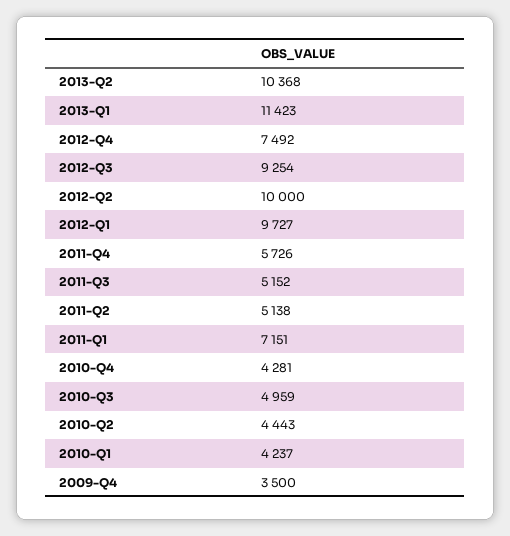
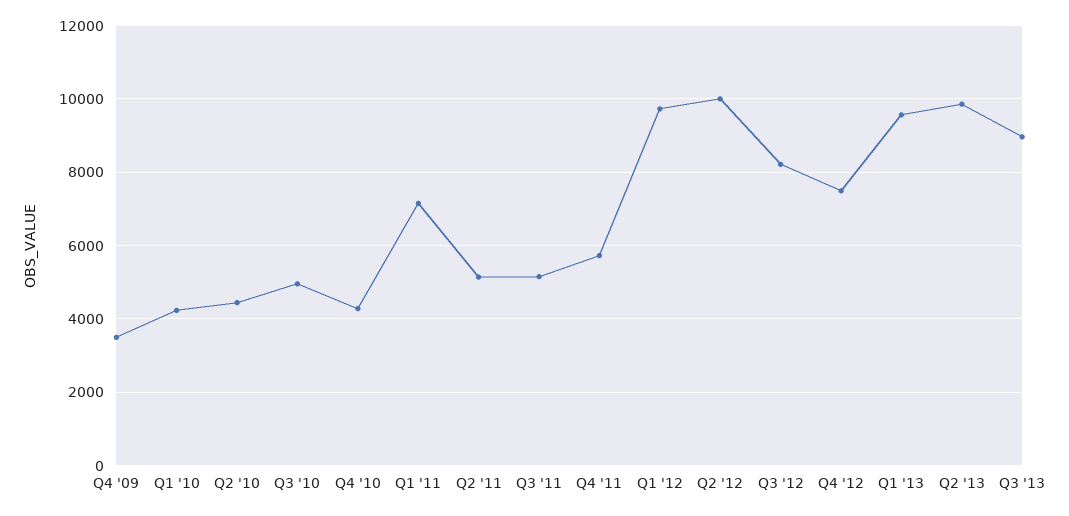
2013-Q2: 10368 -> 9800
2013-Q1: 11423 -> 9600
2012-Q3: 9254 -> 8200
Q3 '13: none -> 9000

